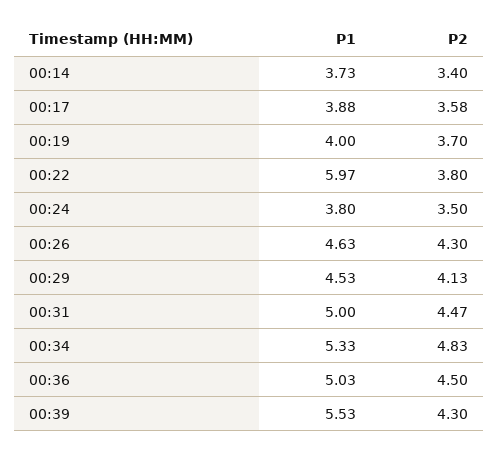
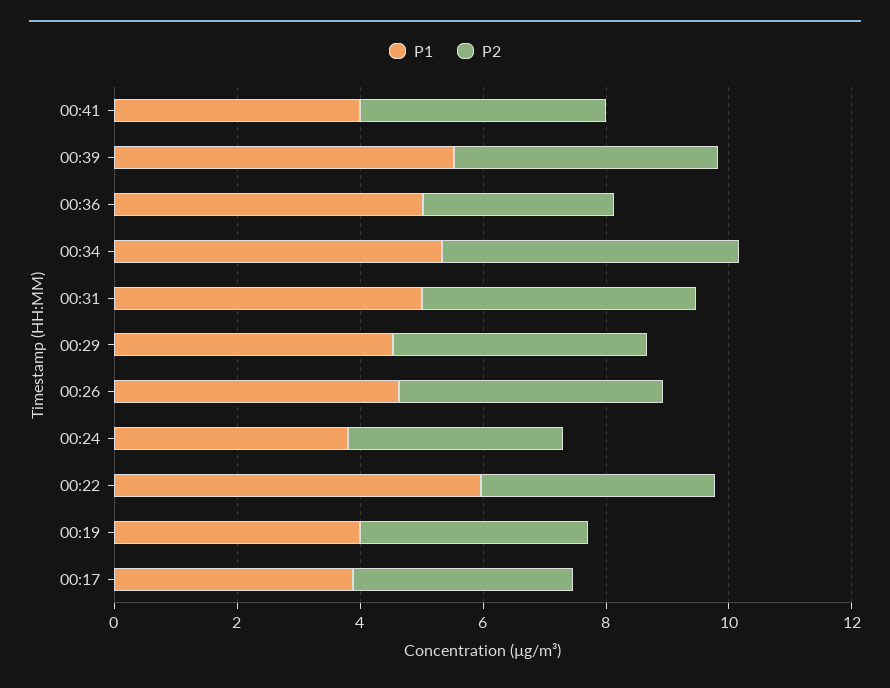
P1, 00:14: 3.73 -> none
P2, 00:14: 3.4 -> none
P2, 00:36: 4.5 -> 3
P1, 00:41: none -> 4
P2, 00:41: none -> 4

